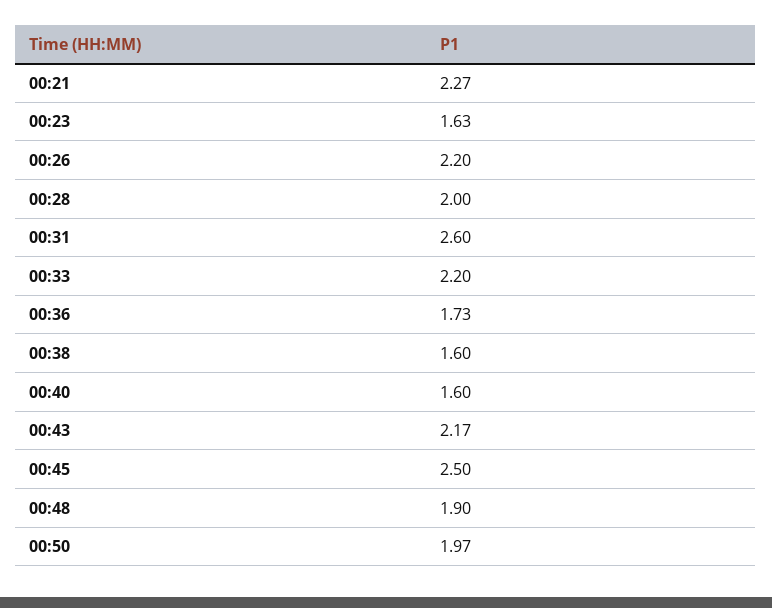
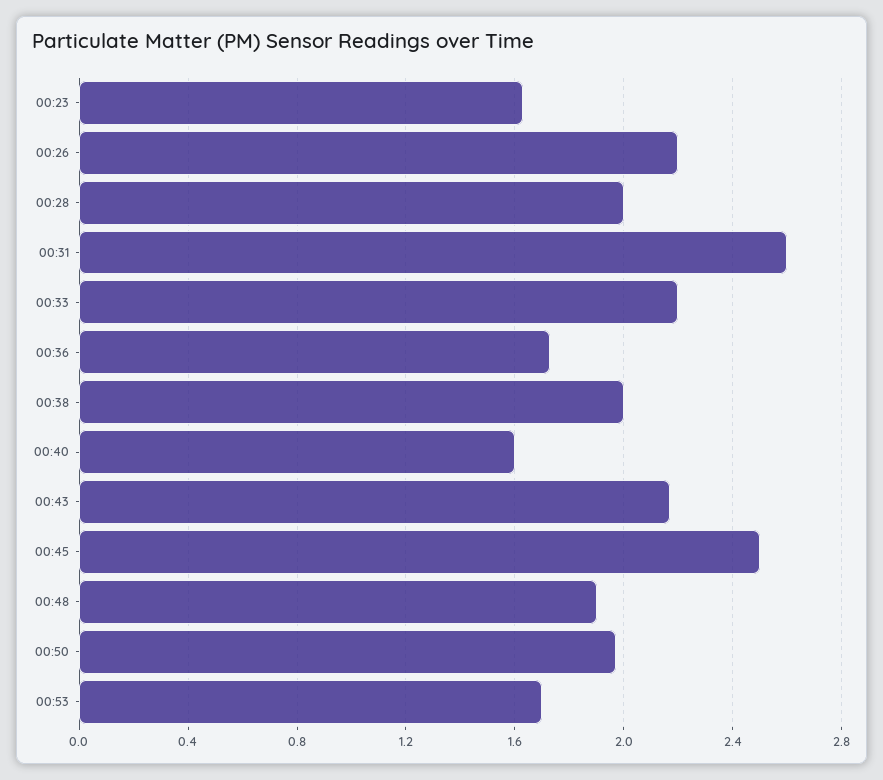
00:21: 2.27 -> none
00:38: 1.6 -> 2
00:53: none -> 1.7

